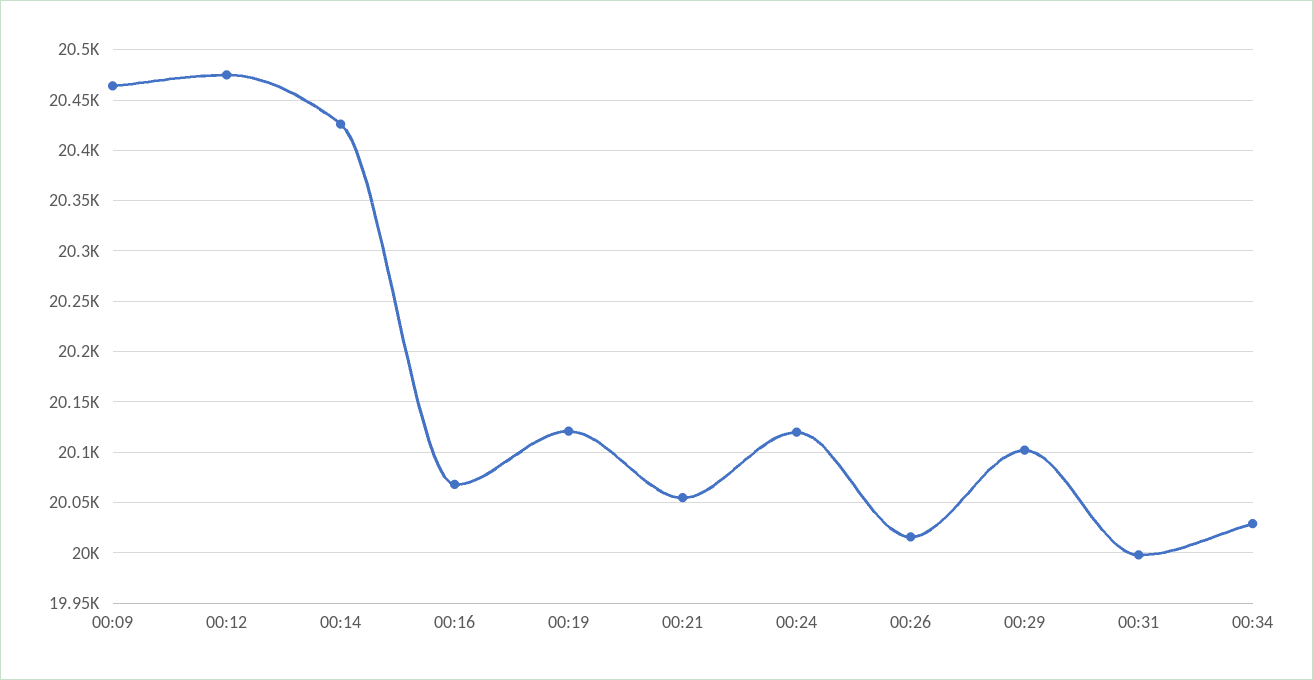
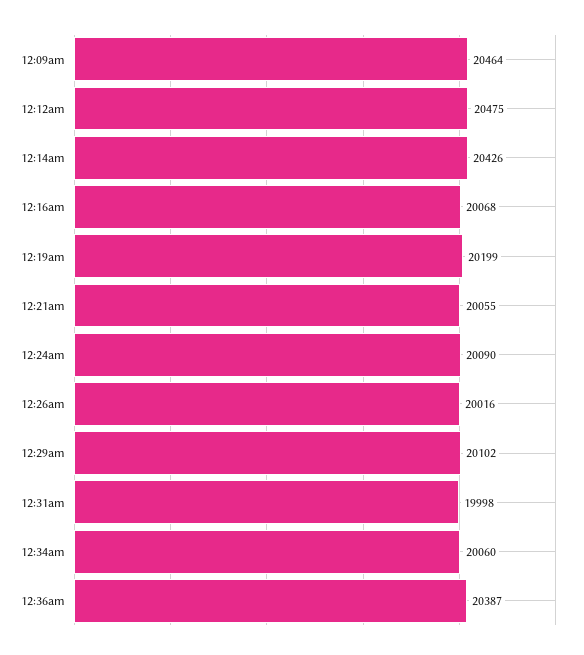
00:19: 20120 -> 20199
00:24: 20120 -> 20090
00:34: 20030 -> 20060
12:36am: none -> 20387

